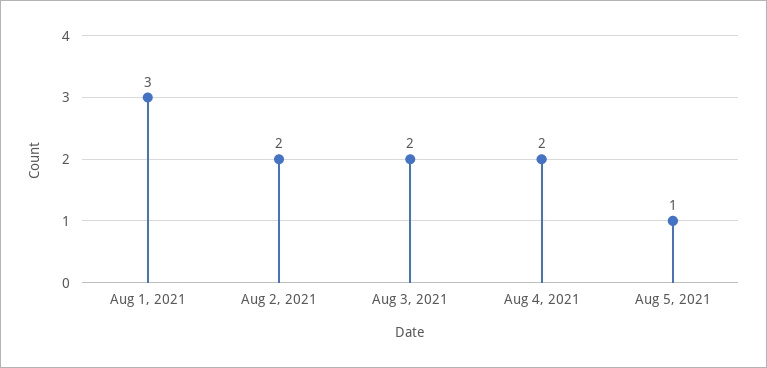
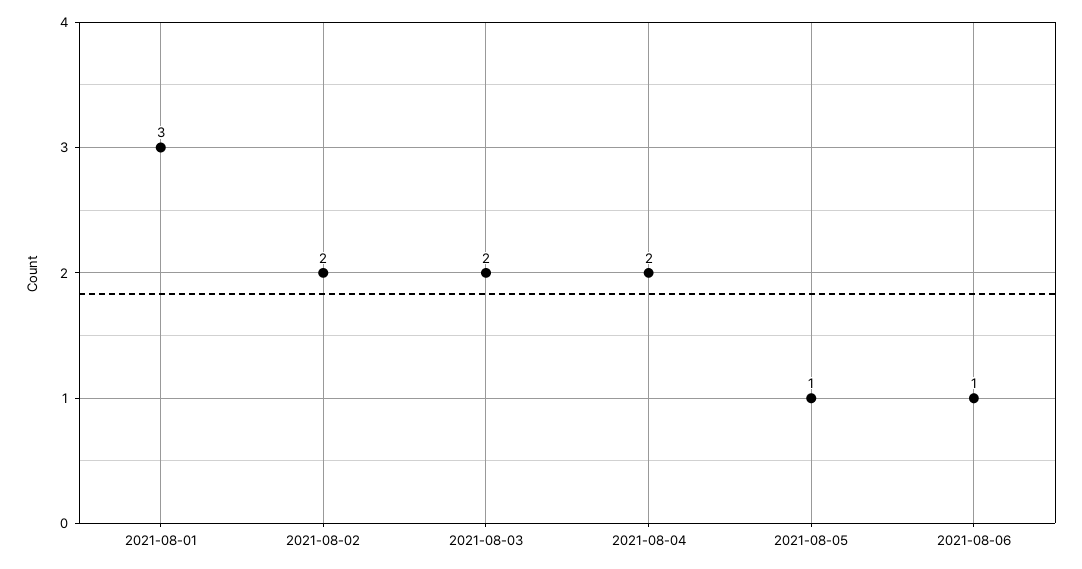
2021-08-06: none -> 1

